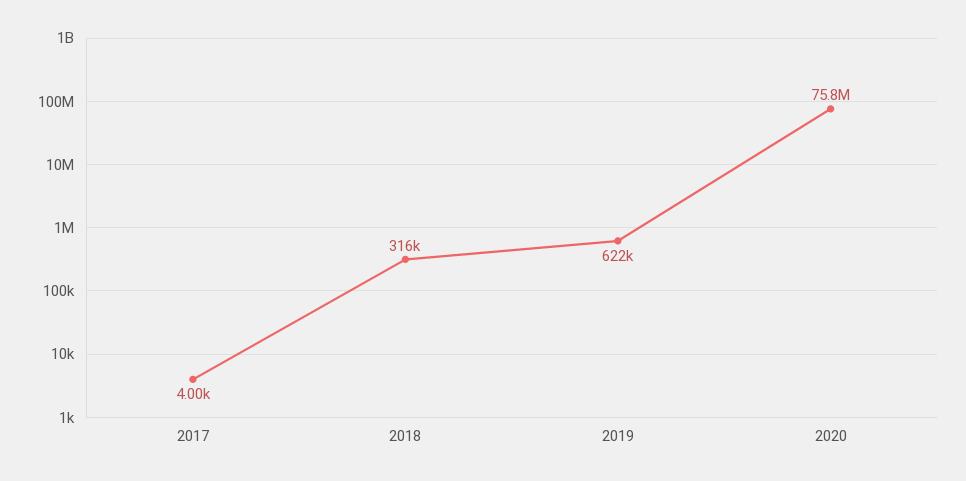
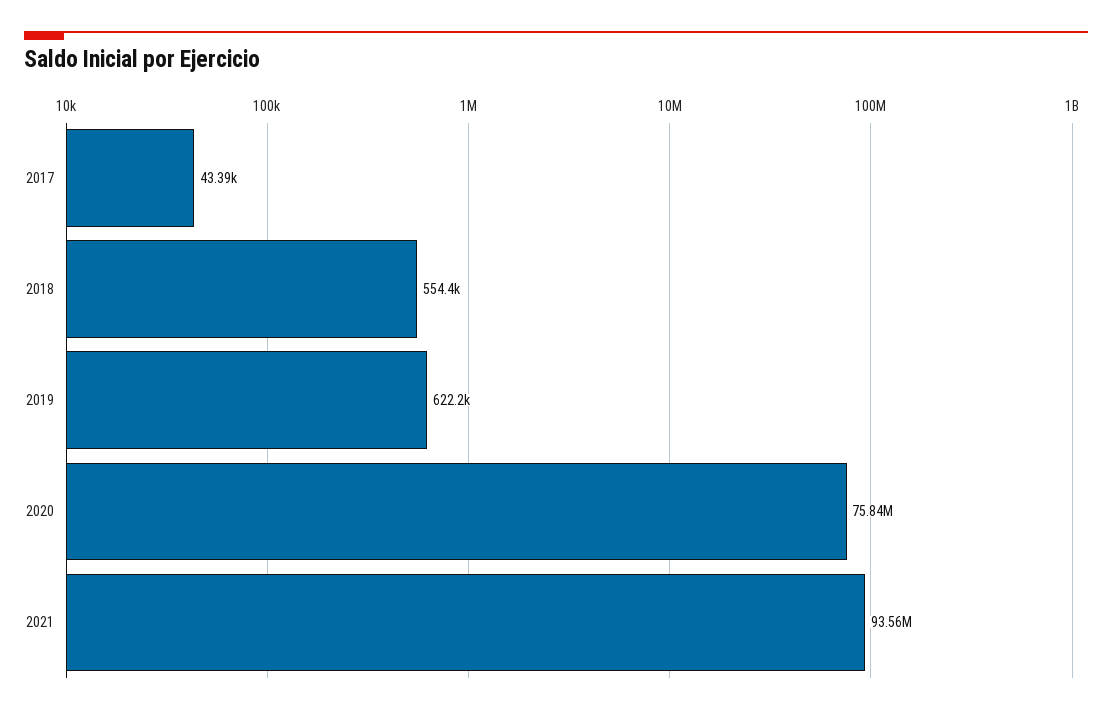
2017: 4000 -> 43390
2018: 316000 -> 554400
2021: none -> 93560000

